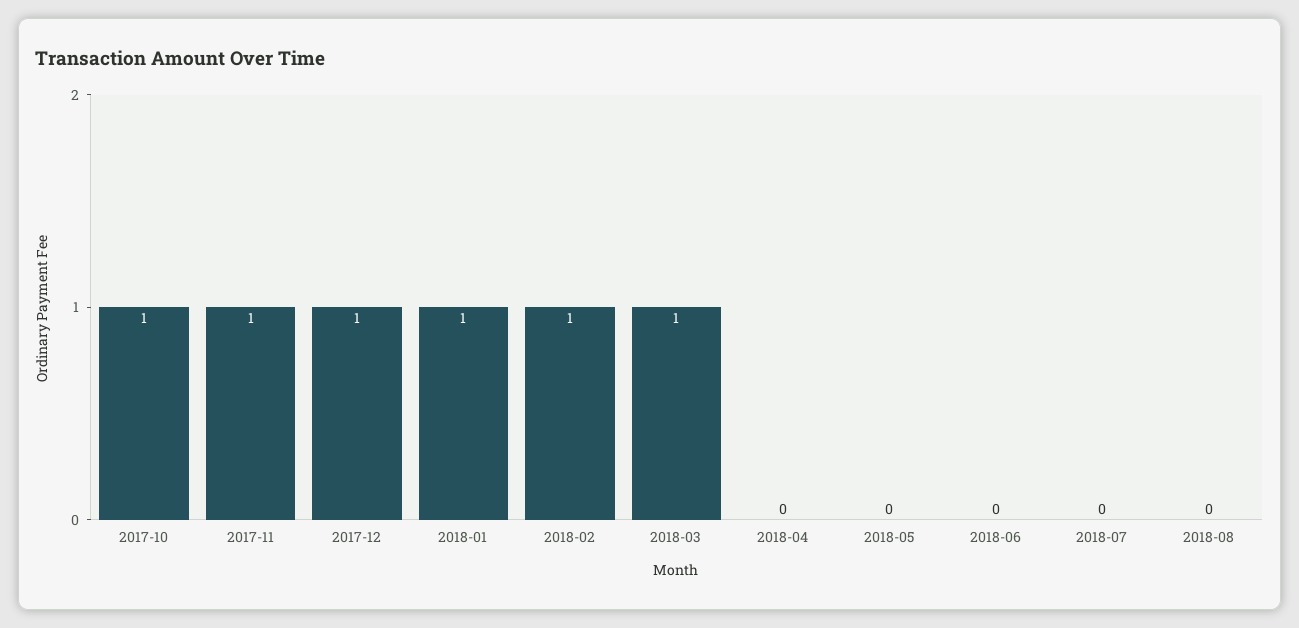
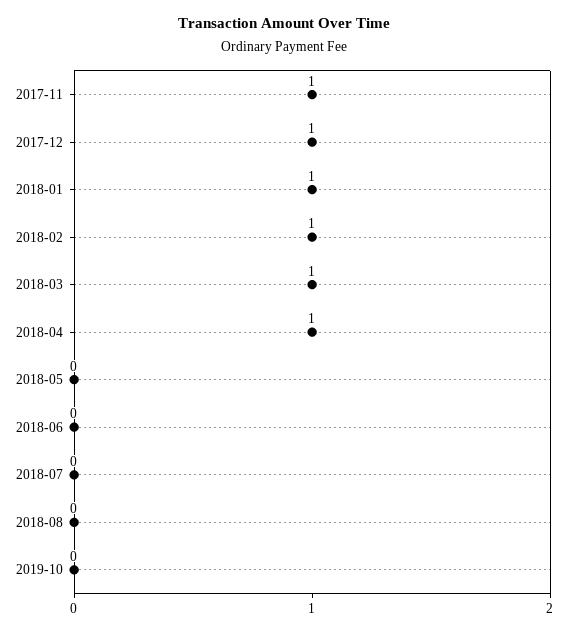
2017-10: 1 -> none
2018-04: 0 -> 1
2019-10: none -> 0

